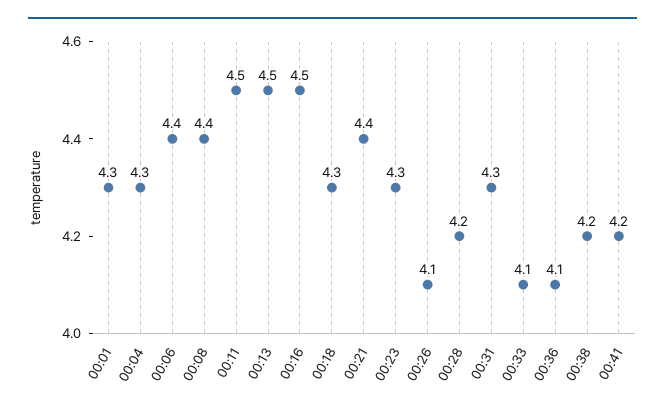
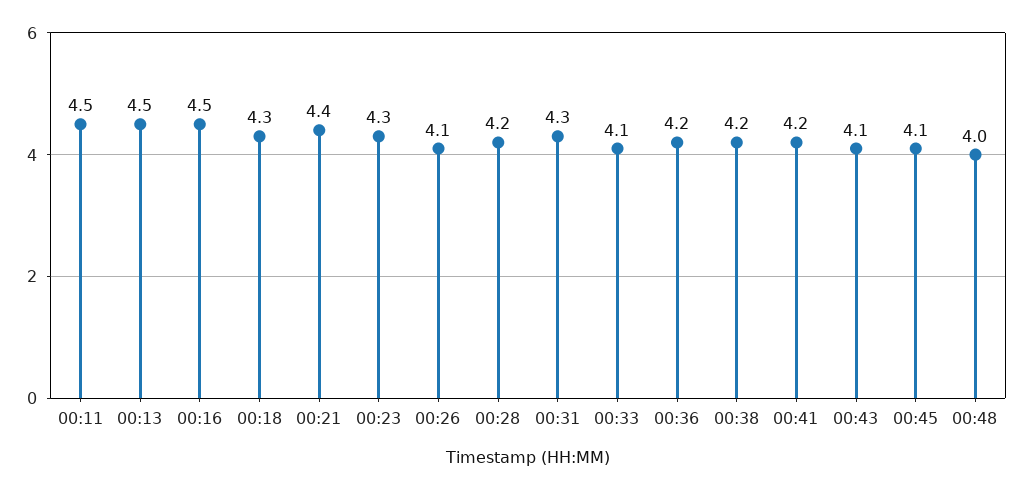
00:01: 4.3 -> none
00:04: 4.3 -> none
00:06: 4.4 -> none
00:08: 4.4 -> none
00:36: 4.1 -> 4.2
00:43: none -> 4.1
00:45: none -> 4.1
00:48: none -> 4

